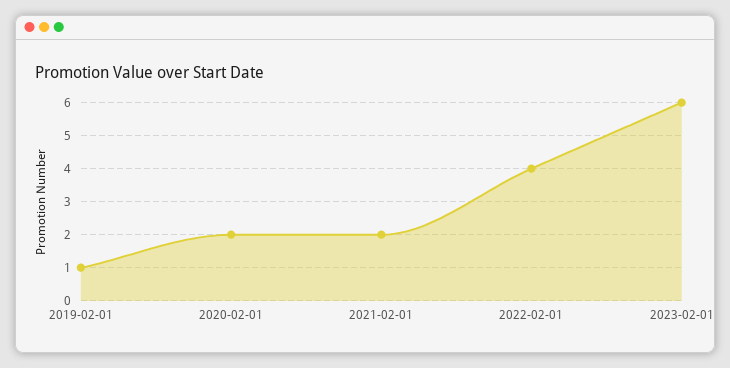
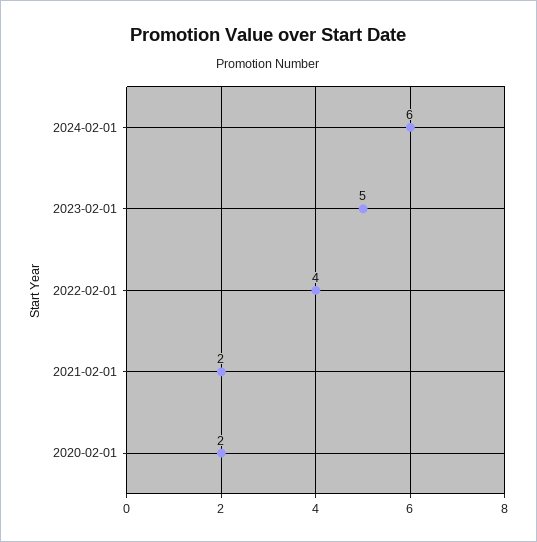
2019-02-01: 1 -> none
2023-02-01: 6 -> 5
2024-02-01: none -> 6

